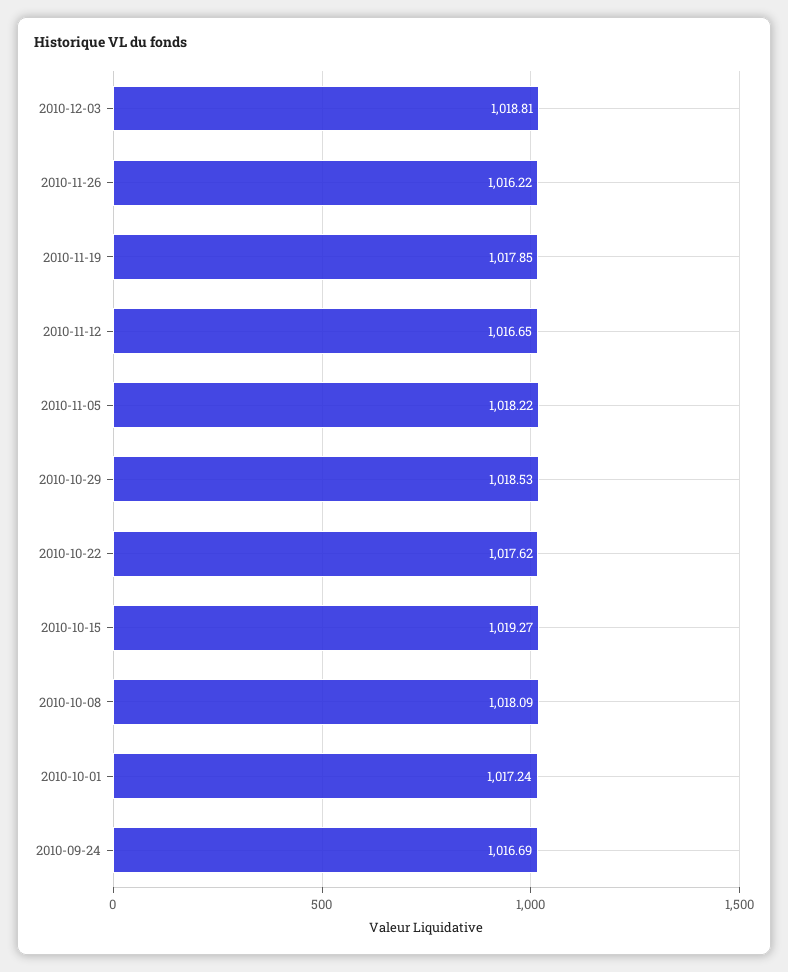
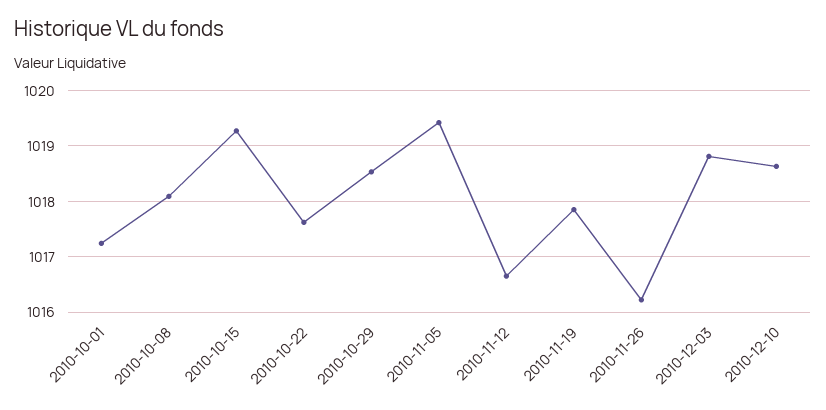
2010-11-05: 1018.22 -> 1019.4
2010-09-24: 1016.69 -> none
2010-12-10: none -> 1018.6

